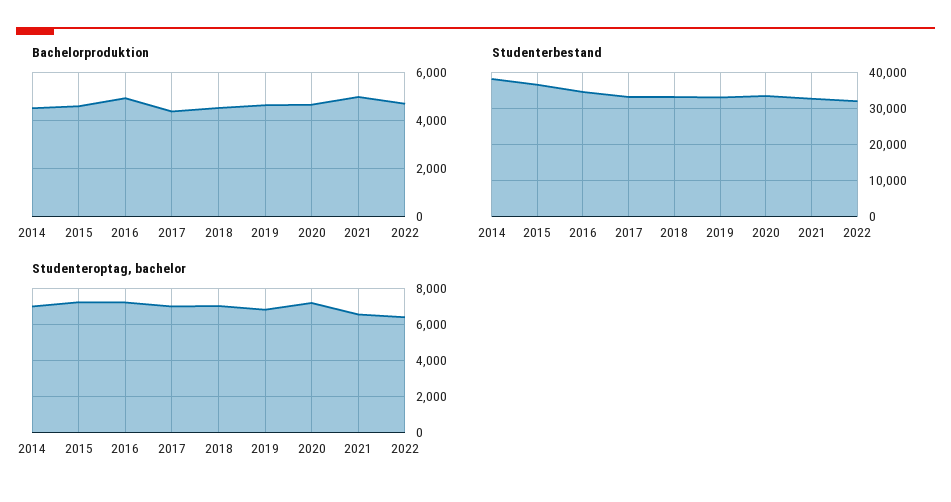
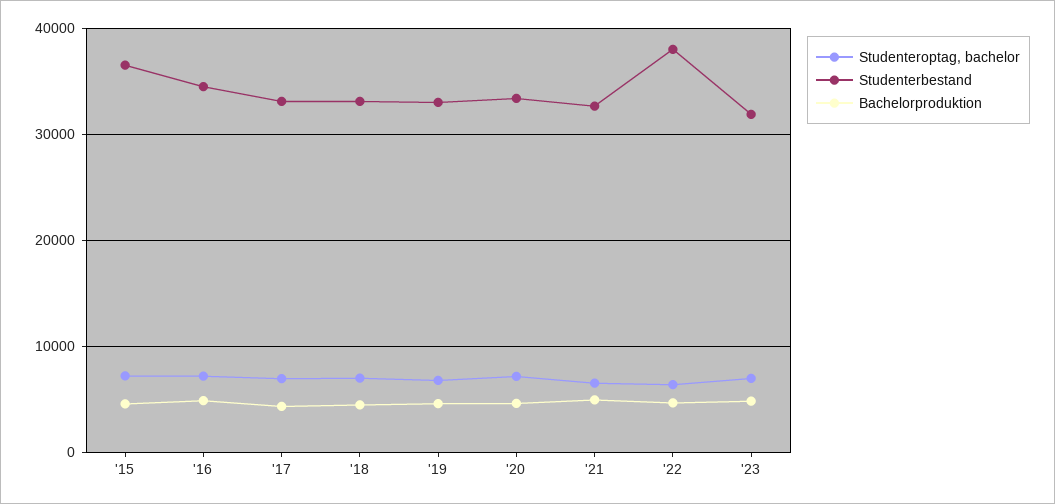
Bachelorproduktion, 2014: 4500 -> none
Studenterbestand, 2014: 38000 -> none
Studenterbestand, 2022: 32000 -> 38000
Studenteroptag, bachelor, 2014: 7000 -> none
Studenteroptag, bachelor, '23: none -> 7000
Studenterbestand, '23: none -> 32000
Bachelorproduktion, '23: none -> 5000

